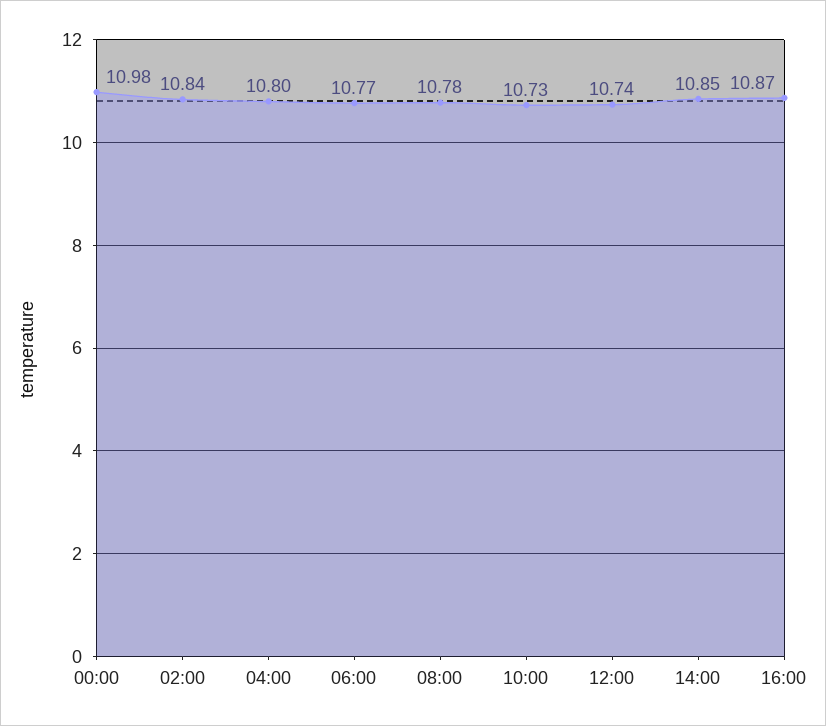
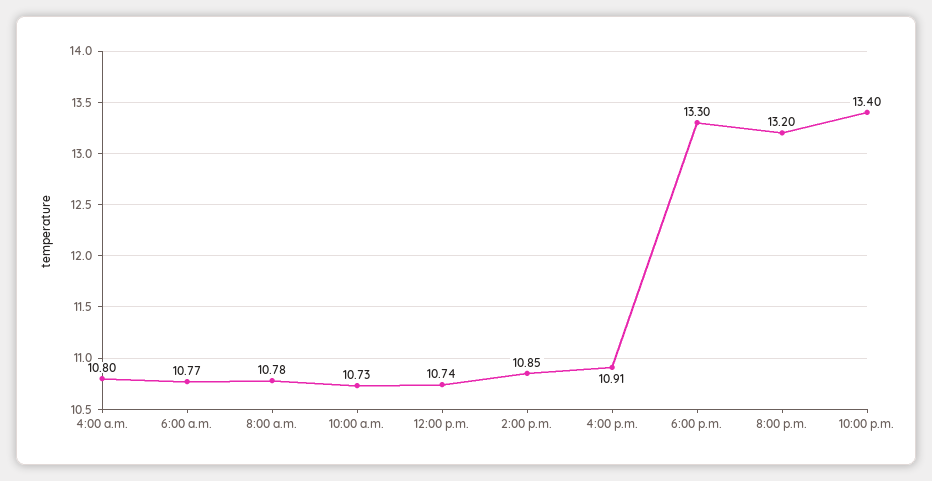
00:00: 10.98 -> none
02:00: 10.84 -> none
16:00: 10.87 -> 10.91
6:00 p.m.: none -> 13.3
8:00 p.m.: none -> 13.2
10:00 p.m.: none -> 13.4

